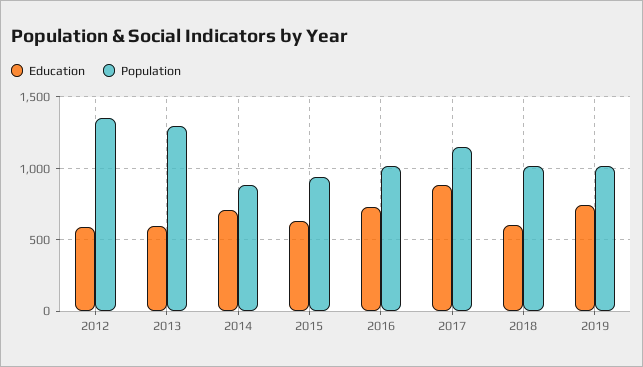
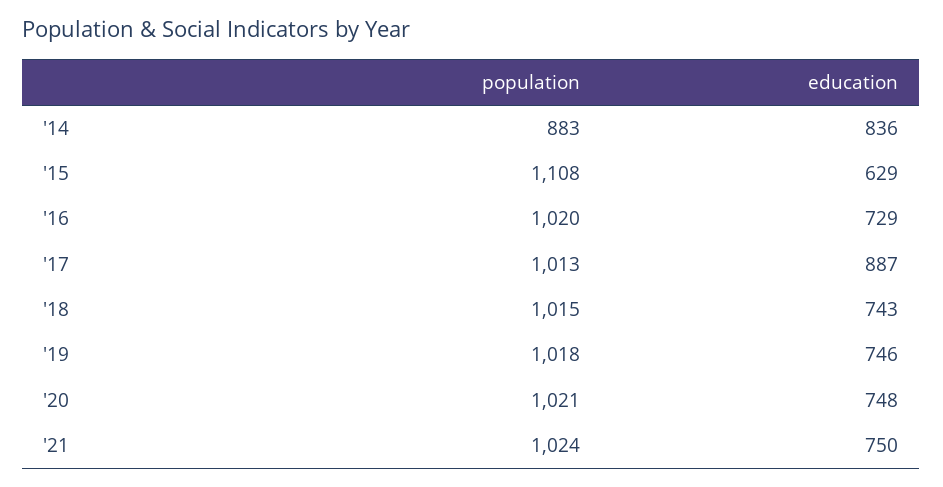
Education, 2012: 600 -> none
Population, 2012: 1350 -> none
Education, 2013: 600 -> none
Population, 2013: 1300 -> none
Education, 2014: 700 -> 836
Population, 2015: 950 -> 1108
Population, 2017: 1150 -> 1013
Education, 2018: 600 -> 743
Population, '20: none -> 1021
Education, '20: none -> 748
Population, '21: none -> 1024
Education, '21: none -> 750

